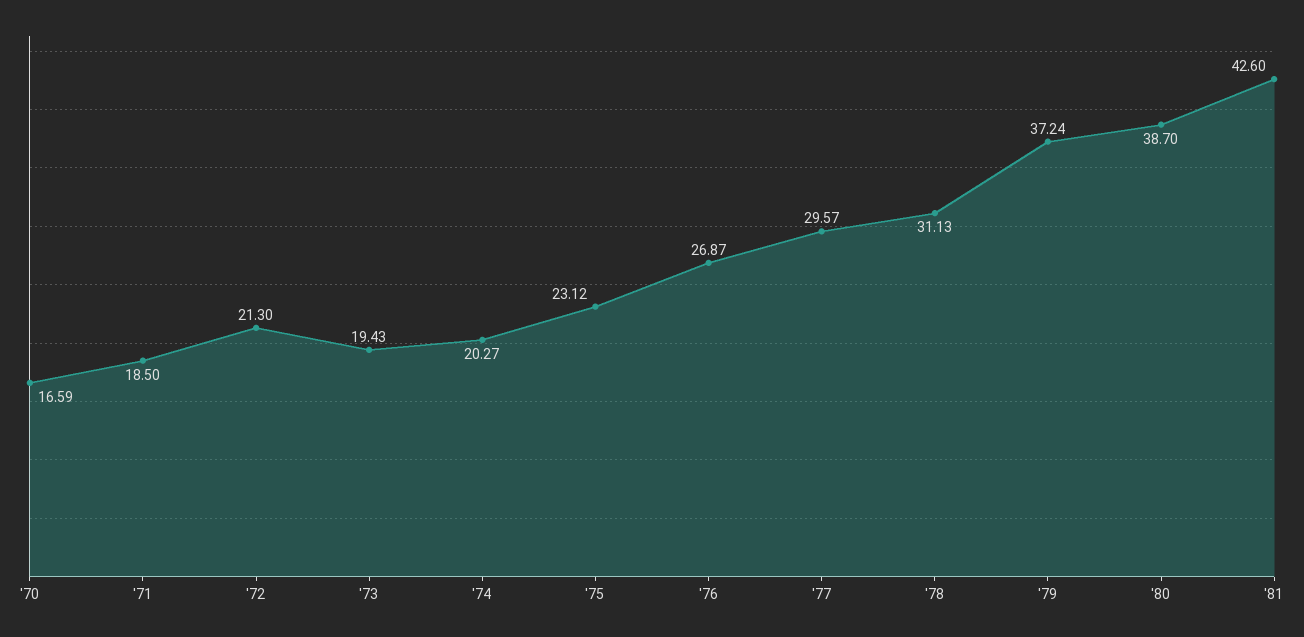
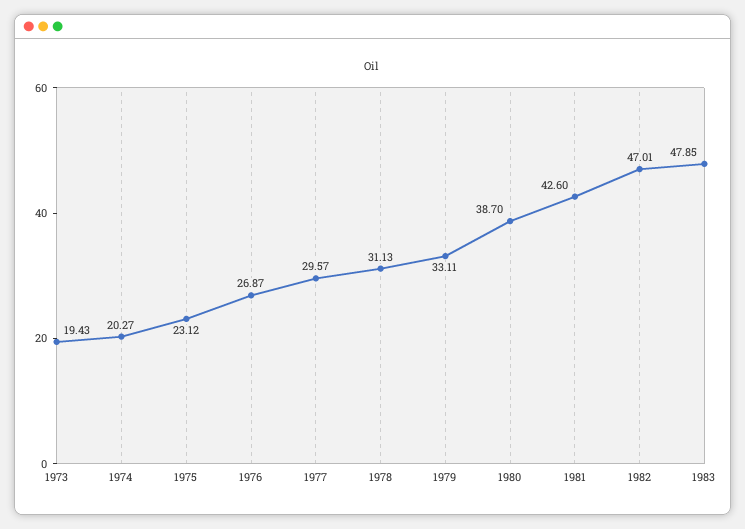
'70: 16.59 -> none
'71: 18.5 -> none
'72: 21.3 -> none
'79: 37.24 -> 33.11
1982: none -> 47.01
1983: none -> 47.85

